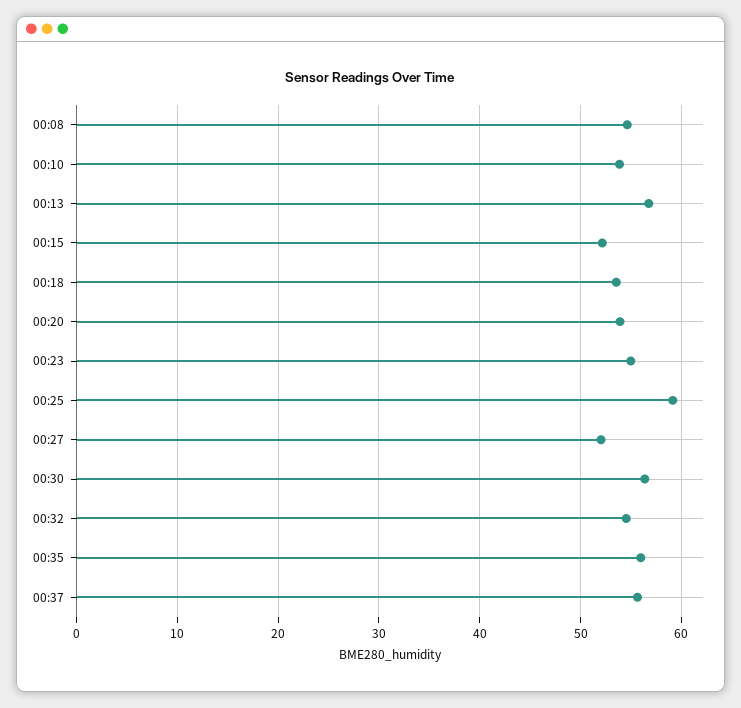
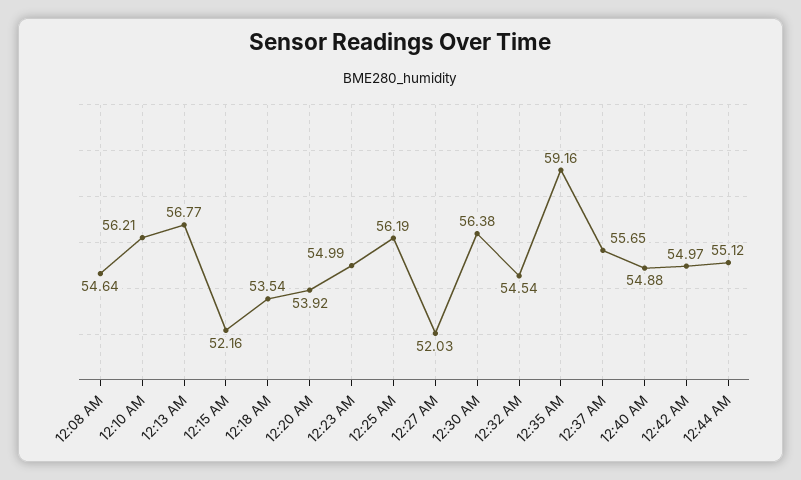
00:10: 54 -> 56.21
00:25: 59 -> 56.19
00:35: 56 -> 59.16
12:40 AM: none -> 54.88
12:42 AM: none -> 54.97
12:44 AM: none -> 55.12

